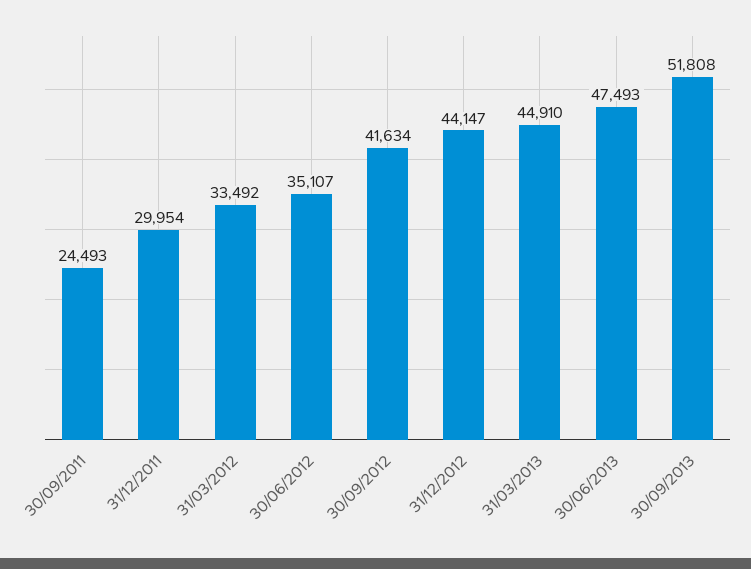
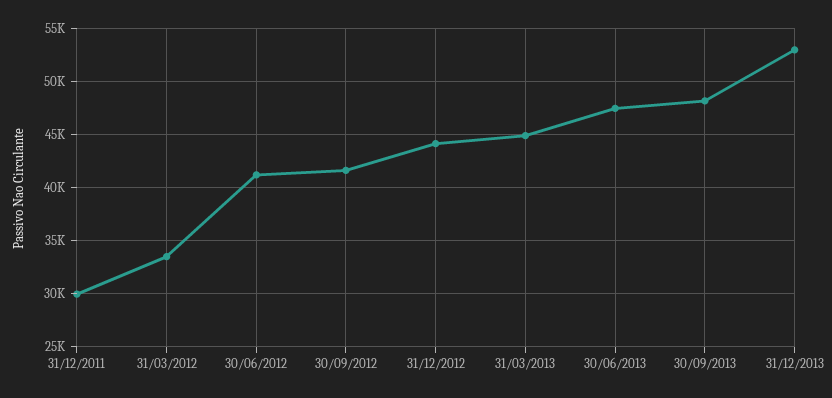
30/09/2011: 24493 -> none
30/06/2012: 35107 -> 41000
30/09/2013: 51808 -> 48000
31/12/2013: none -> 53000

